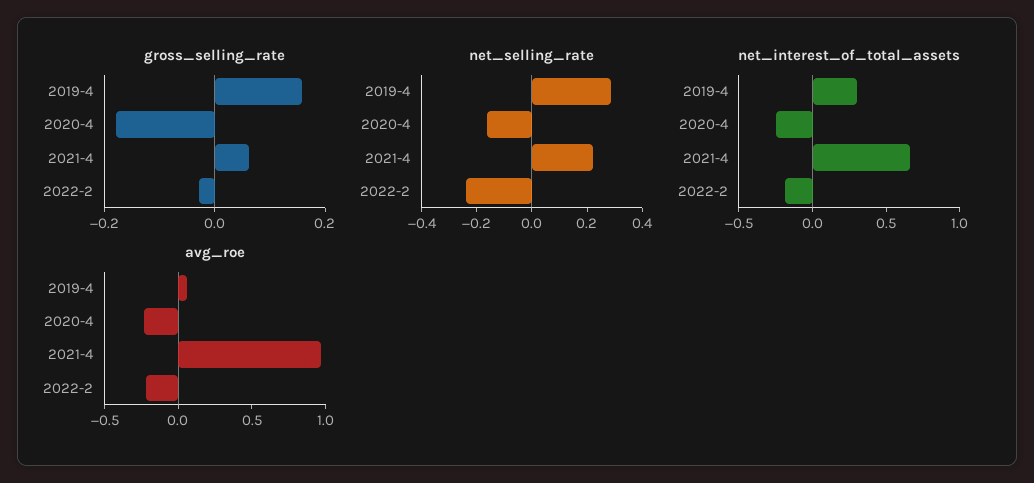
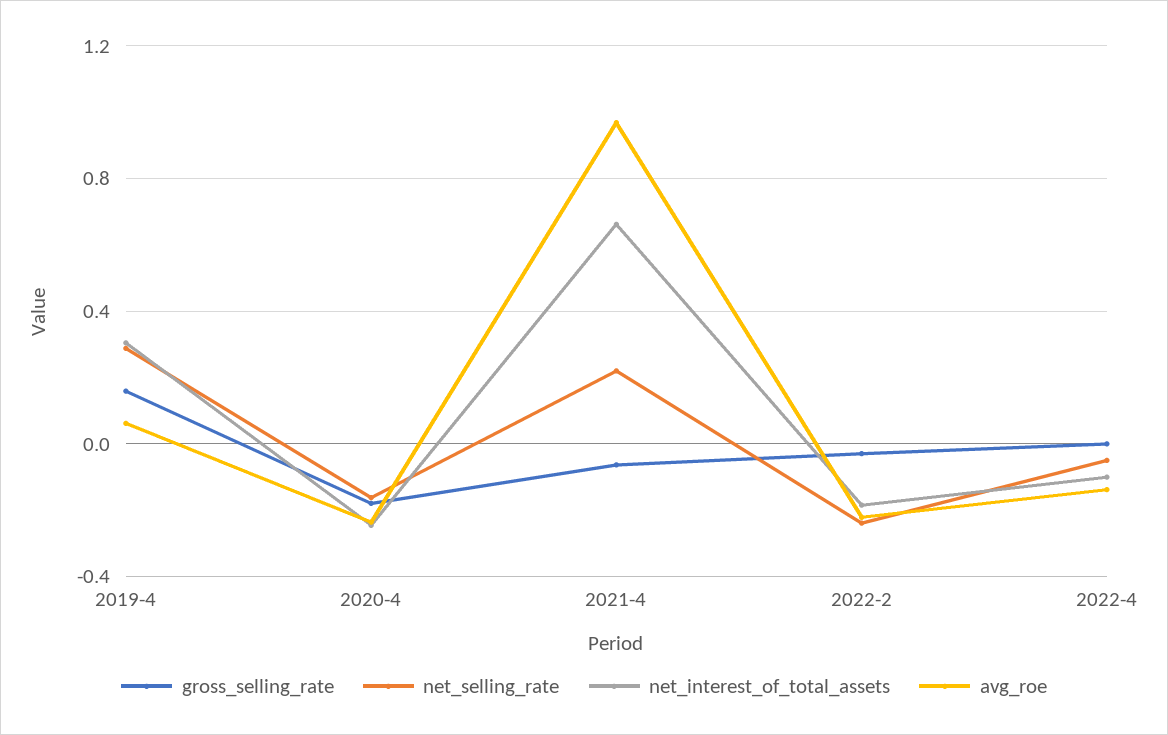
gross_selling_rate, 2021-4: 0.05 -> -0.05
gross_selling_rate, 2022-4: none -> 0
net_selling_rate, 2022-4: none -> -0.05
net_interest_of_total_assets, 2022-4: none -> -0.1
avg_roe, 2022-4: none -> -0.15

